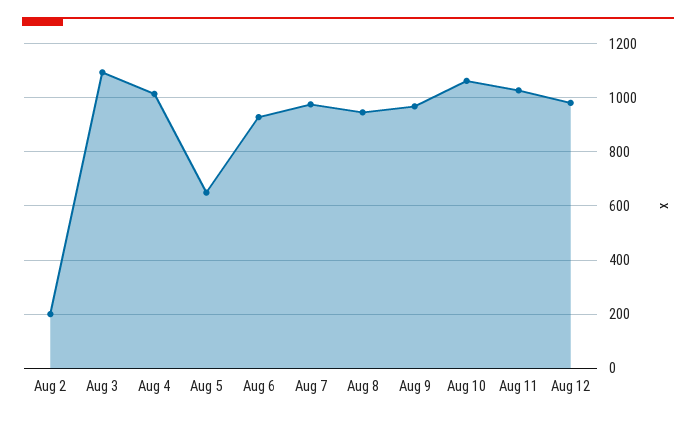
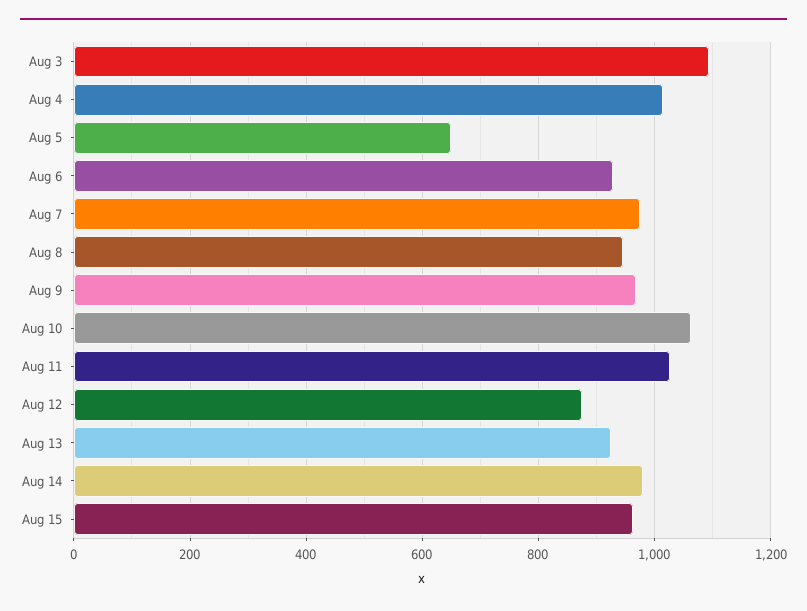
Aug 2: 200 -> none
Aug 12: 975 -> 880
Aug 13: none -> 920
Aug 14: none -> 980
Aug 15: none -> 960

